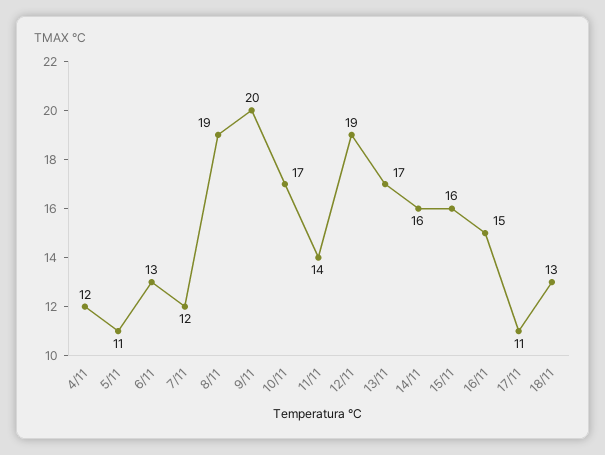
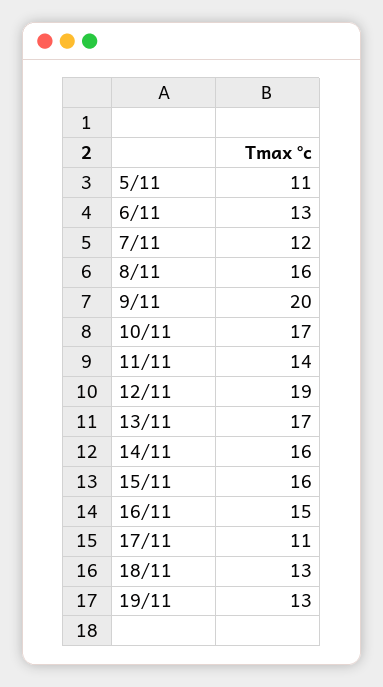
4/11: 12 -> none
8/11: 19 -> 16
19/11: none -> 13

